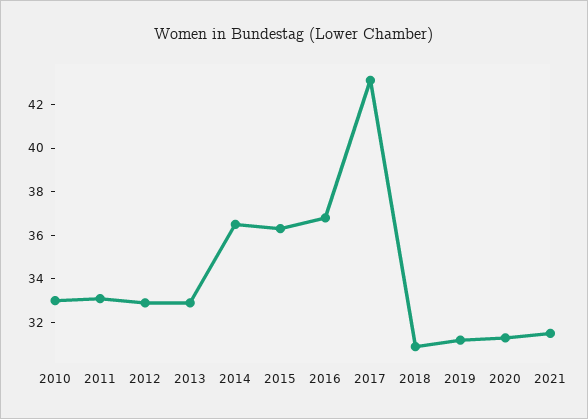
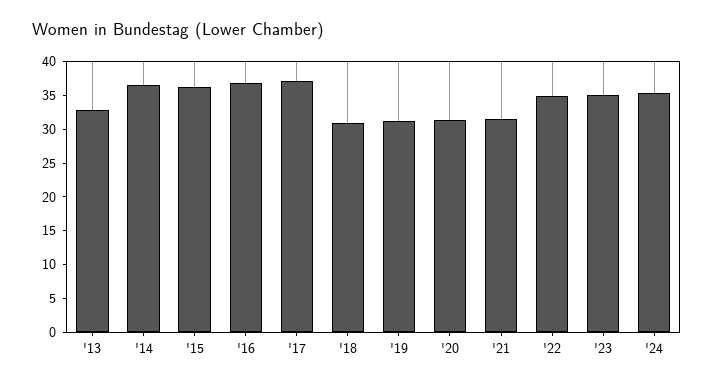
2010: 33 -> none
2011: 33 -> none
2012: 33 -> none
2017: 43 -> 37.5
'22: none -> 35
'23: none -> 35
'24: none -> 35

